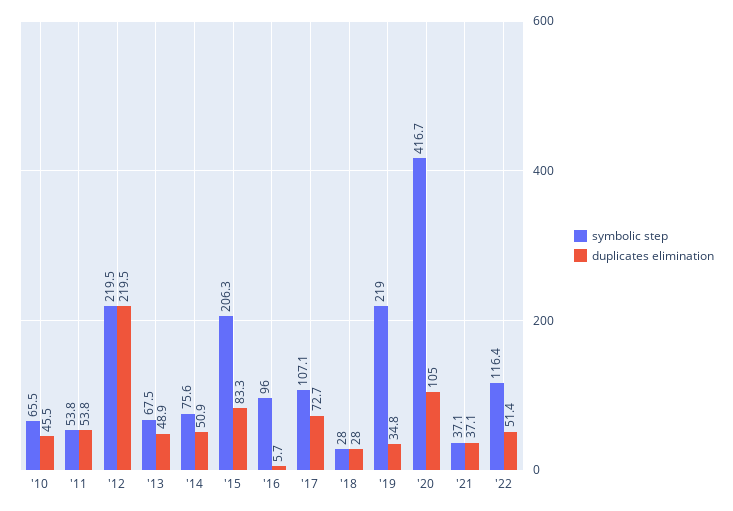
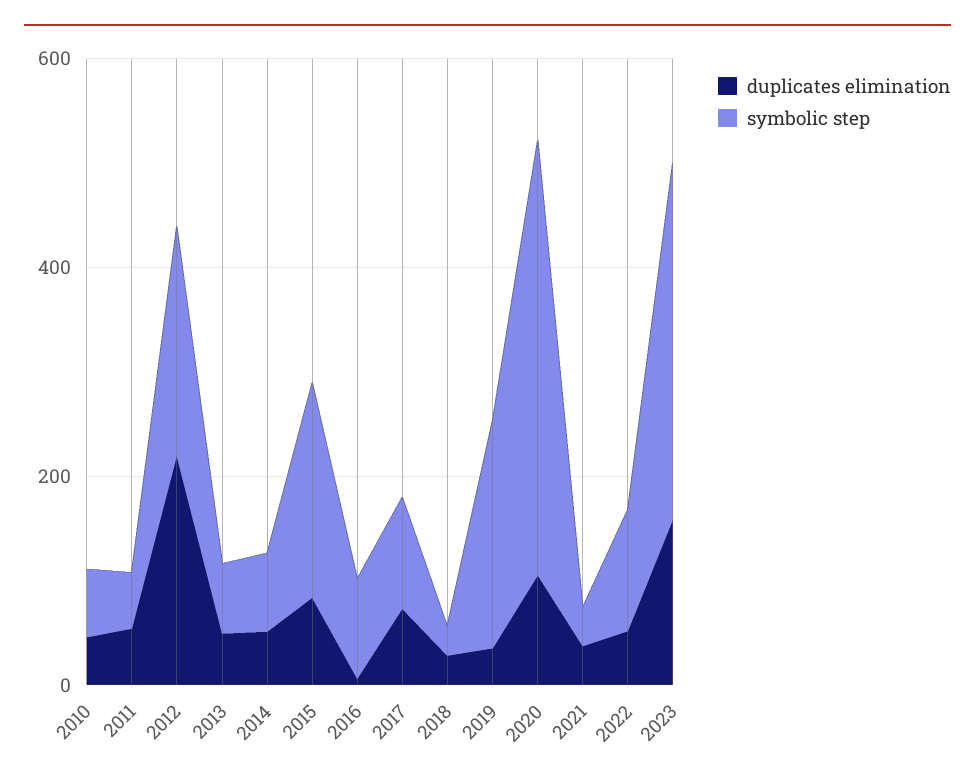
duplicates elimination, 2023: none -> 150
symbolic step, 2023: none -> 350

